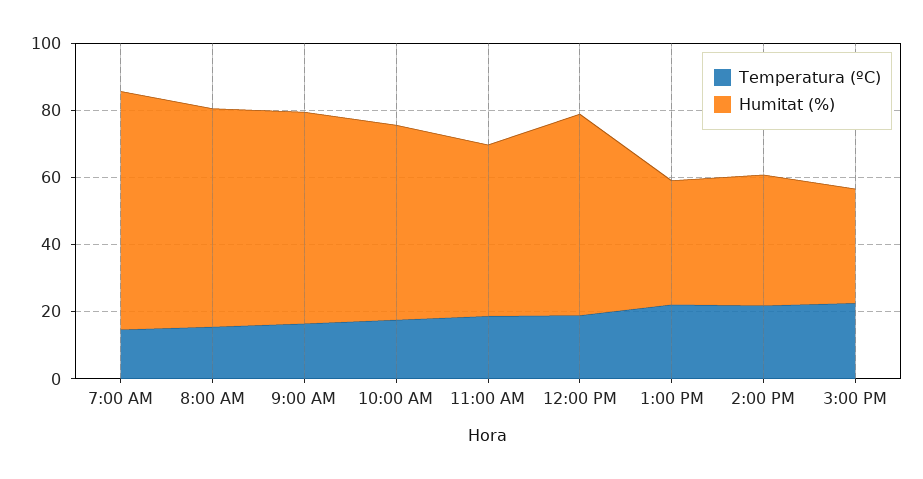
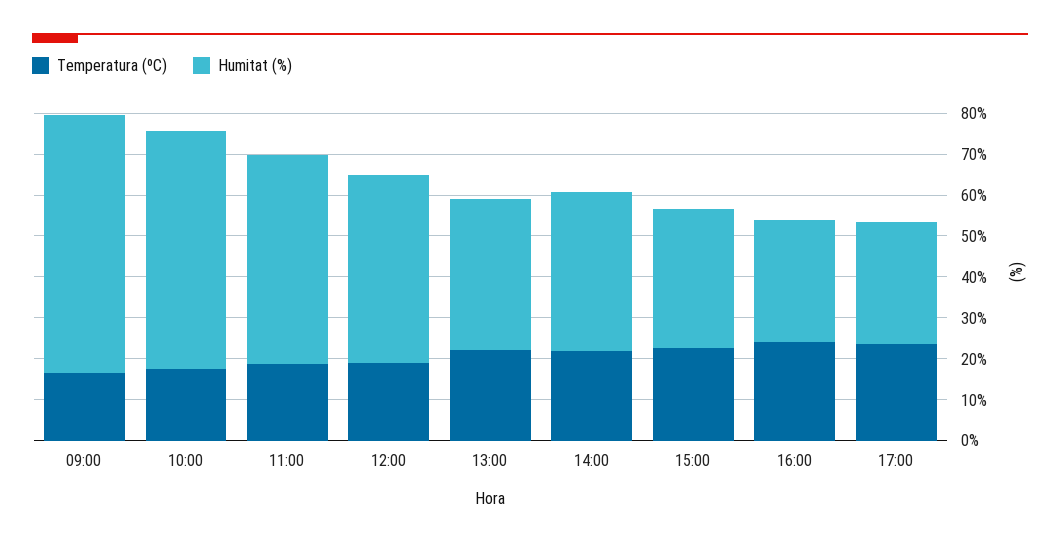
Temperatura (ºC), 7:00 AM: 15 -> none
Humitat (%), 7:00 AM: 70 -> none
Temperatura (ºC), 8:00 AM: 15 -> none
Humitat (%), 8:00 AM: 65 -> none
Humitat (%), 12:00 PM: 60 -> 46
Temperatura (ºC), 16:00: none -> 24
Humitat (%), 16:00: none -> 30
Temperatura (ºC), 17:00: none -> 24
Humitat (%), 17:00: none -> 30

